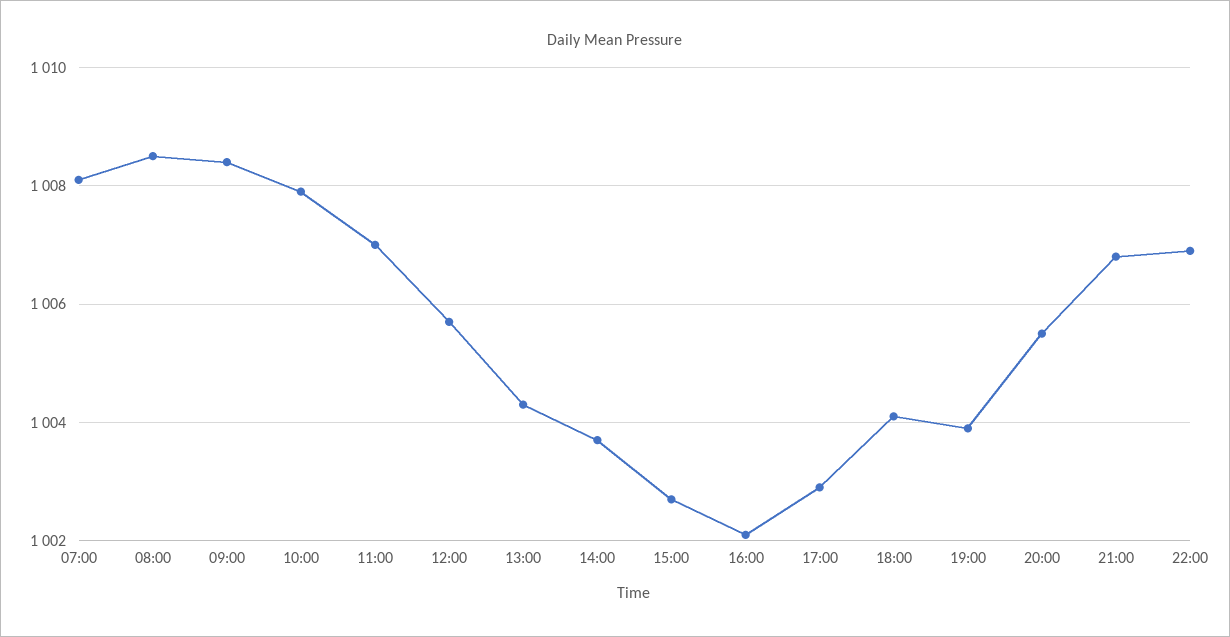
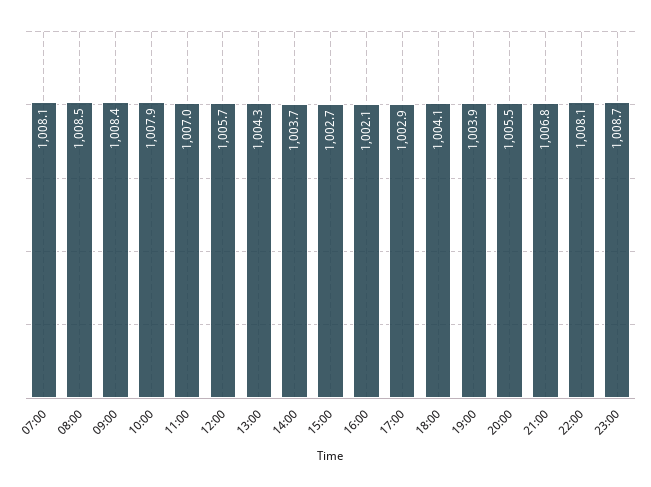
22:00: 1007 -> 1008.1
23:00: none -> 1008.7

